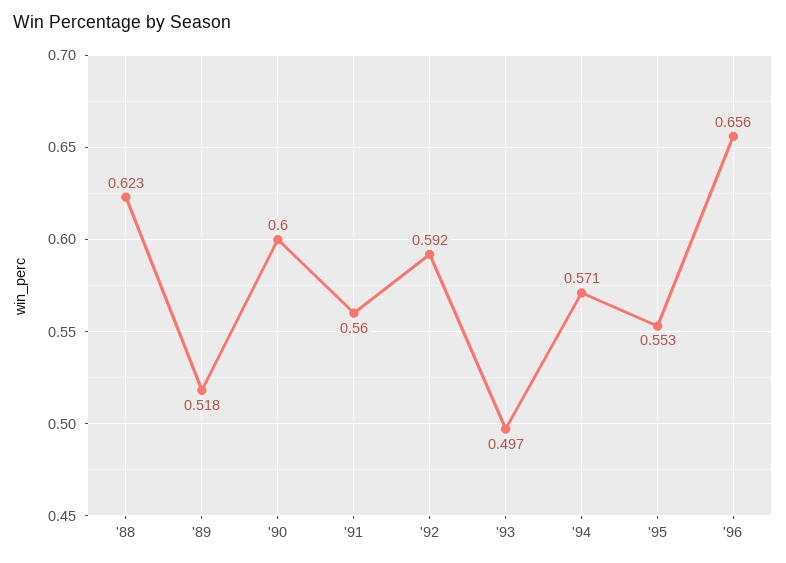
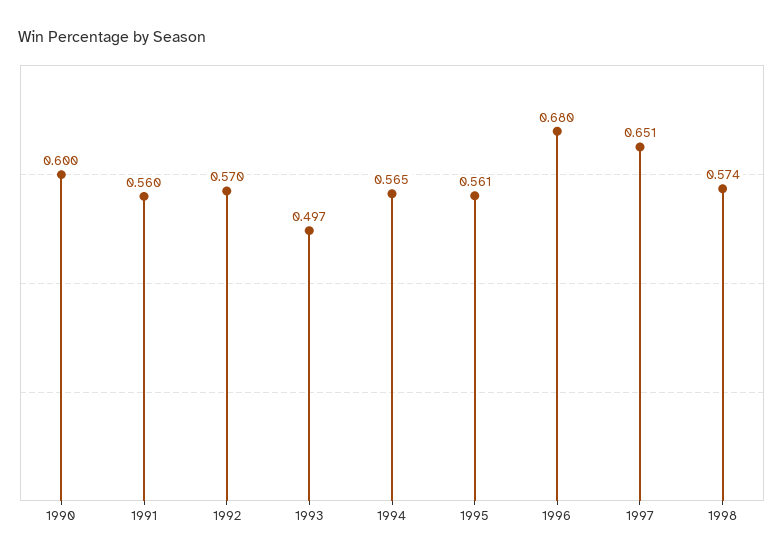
'88: 0.623 -> none
'89: 0.518 -> none
'92: 0.592 -> 0.57
'94: 0.571 -> 0.565
'95: 0.553 -> 0.561
'96: 0.656 -> 0.68
1997: none -> 0.651
1998: none -> 0.574

